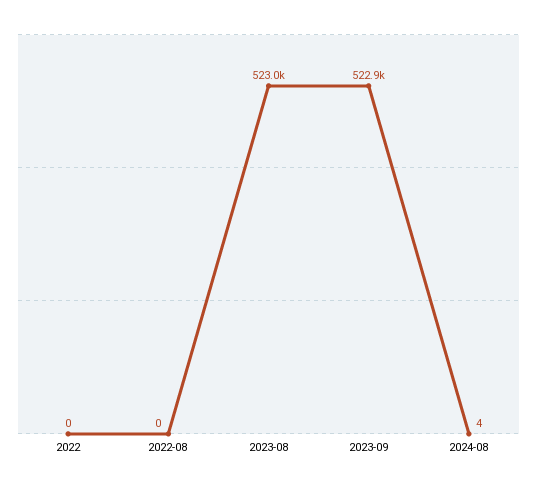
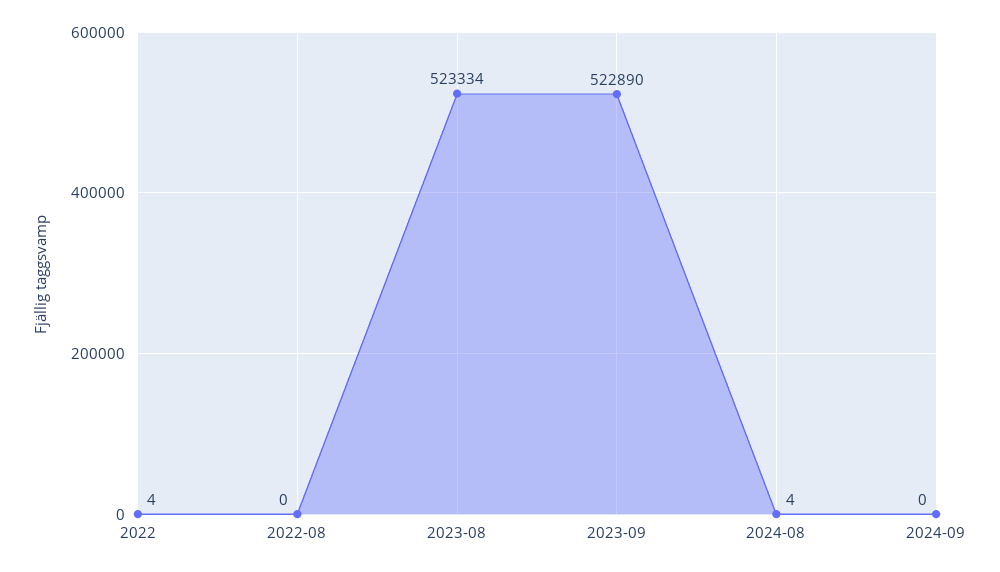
2022: 0 -> 4
2023-08: 523000 -> 523334
2024-09: none -> 0

